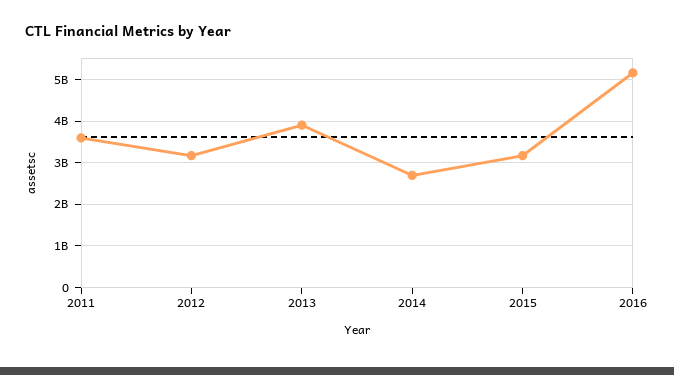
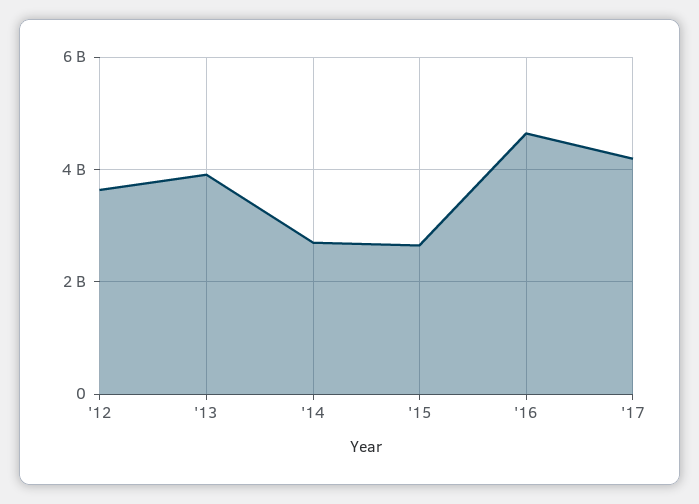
2011: 3600000000 -> none
2012: 3200000000 -> 3600000000
2015: 3200000000 -> 2600000000
2016: 5200000000 -> 4600000000
'17: none -> 4200000000

